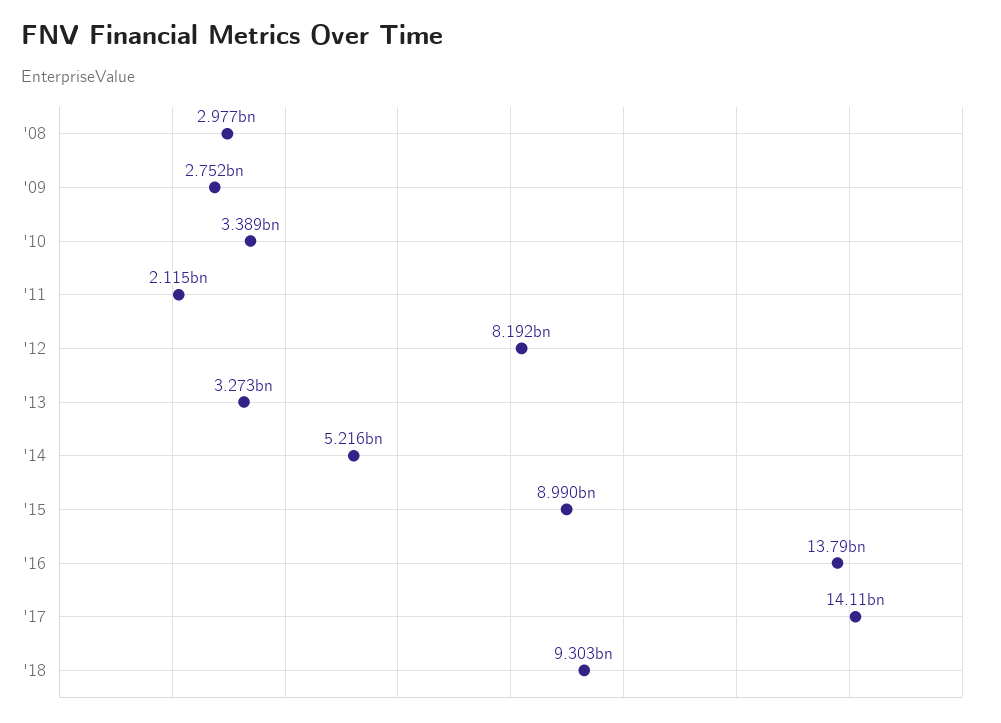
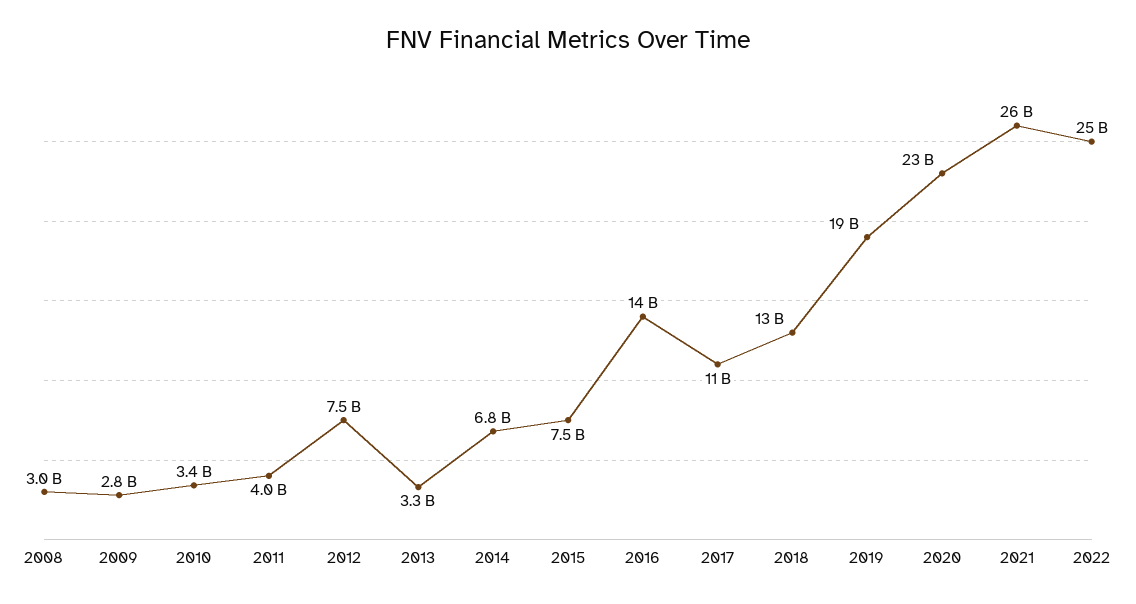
'11: 2115000000 -> 4000000000
'12: 8192000000 -> 7500000000
'14: 5216000000 -> 6800000000
'15: 8990000000 -> 7500000000
'17: 14110000000 -> 11000000000
'18: 9303000000 -> 13000000000
2019: none -> 19000000000
2020: none -> 23000000000
2021: none -> 26000000000
2022: none -> 25000000000

